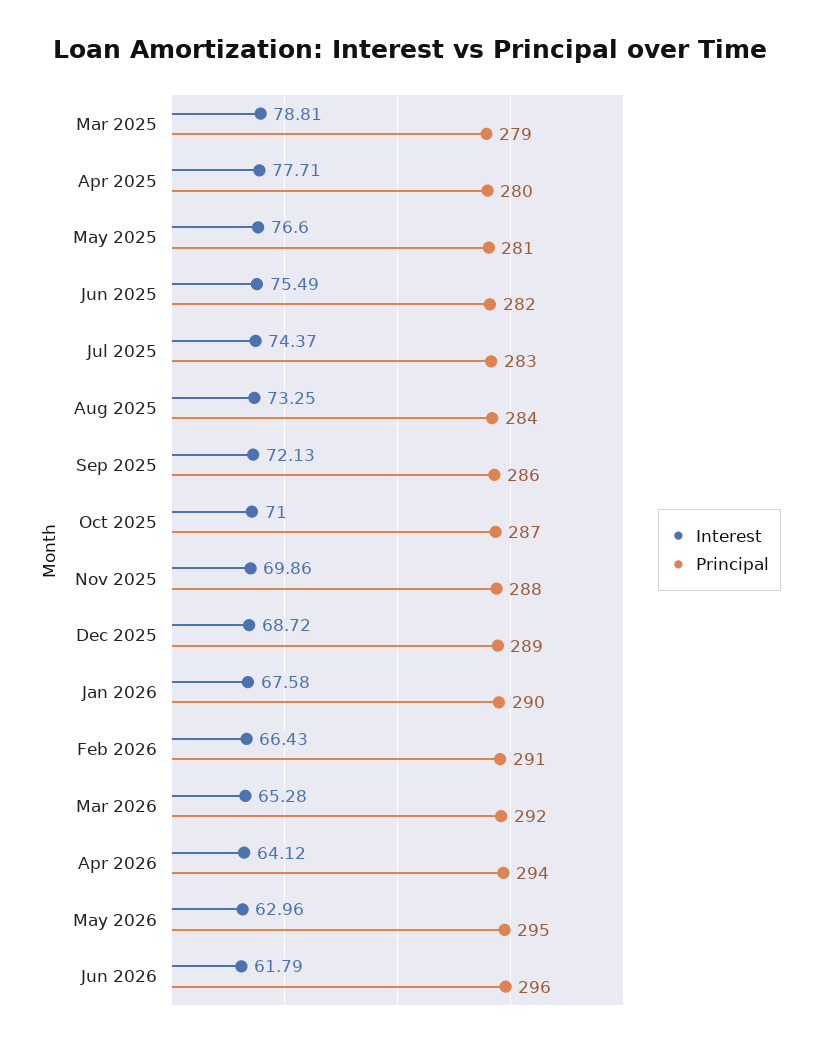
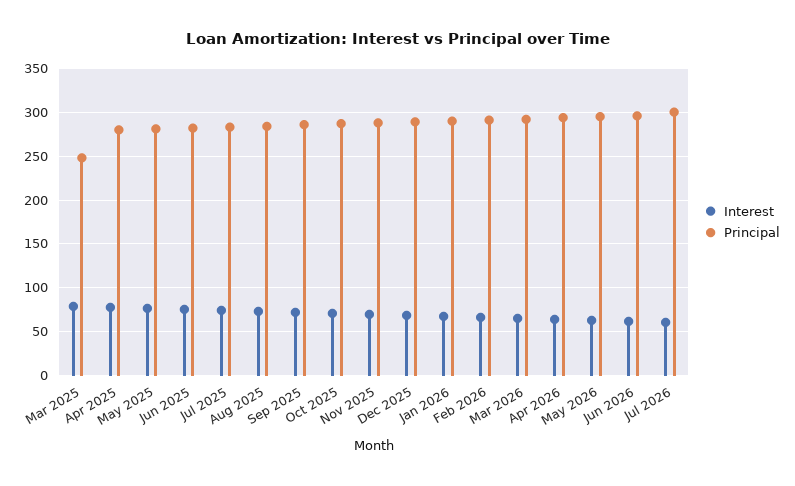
Principal, Mar 2025: 279 -> 250
Interest, Jul 2026: none -> 60
Principal, Jul 2026: none -> 300

